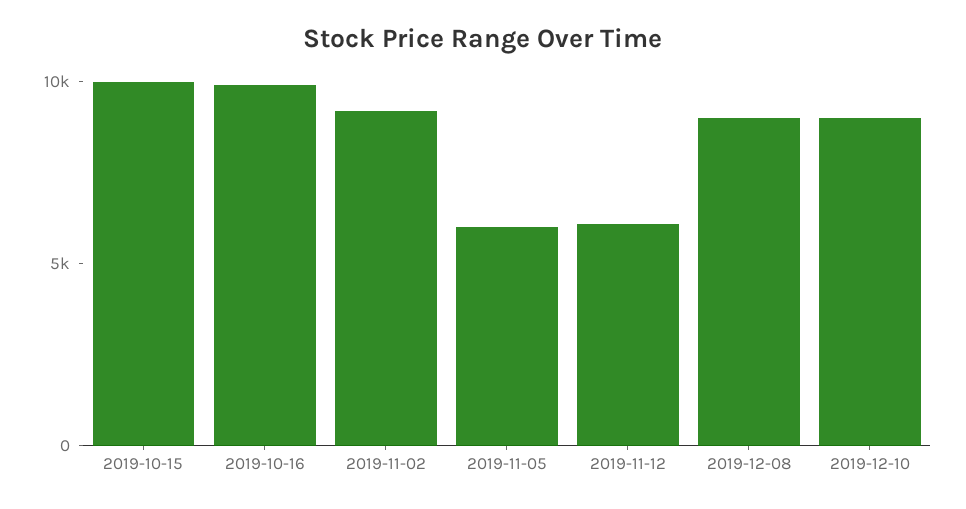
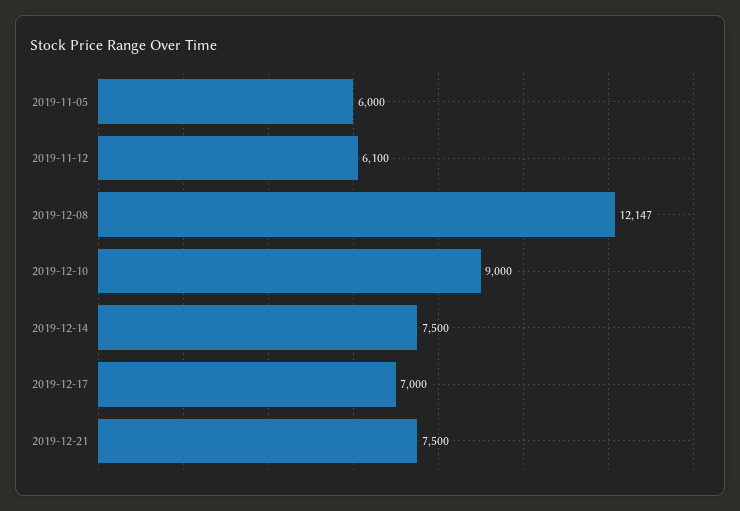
2019-10-15: 10000 -> none
2019-10-16: 10000 -> none
2019-11-02: 9000 -> none
2019-12-08: 9000 -> 12147
2019-12-14: none -> 7500
2019-12-17: none -> 7000
2019-12-21: none -> 7500

